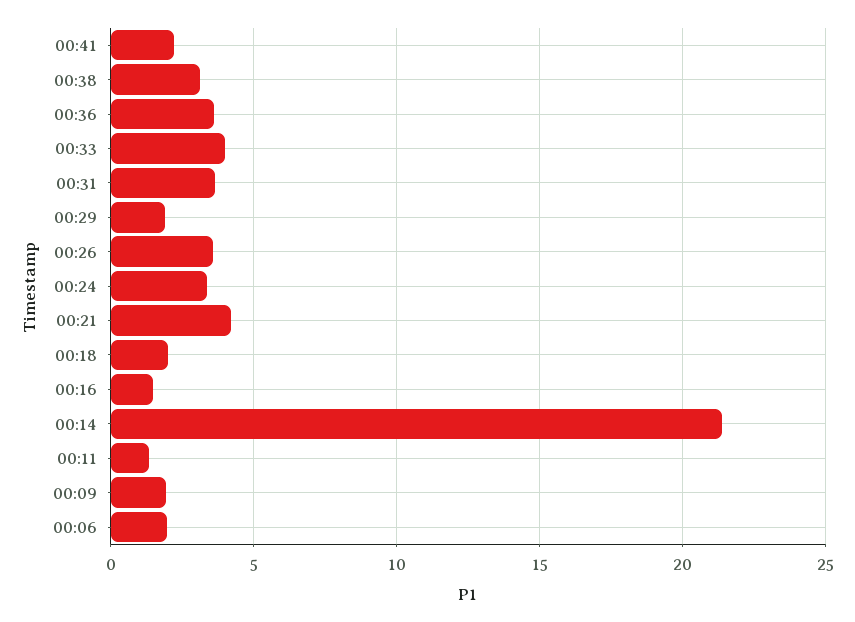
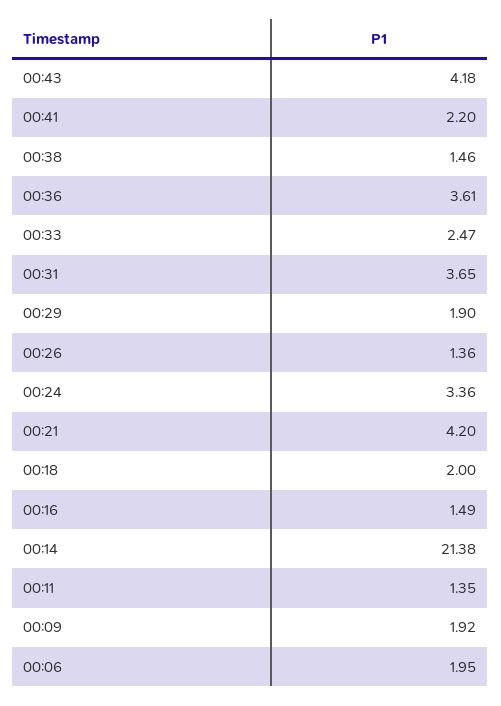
00:38: 3 -> 1.46
00:33: 4 -> 2.47
00:26: 3.5 -> 1.36
00:43: none -> 4.18

